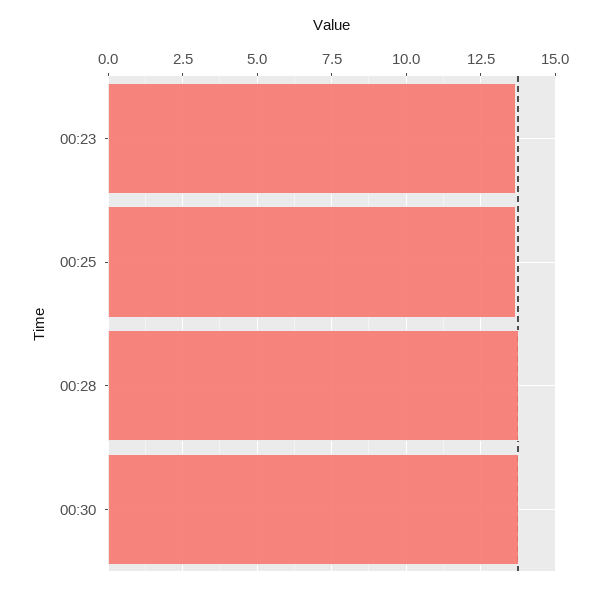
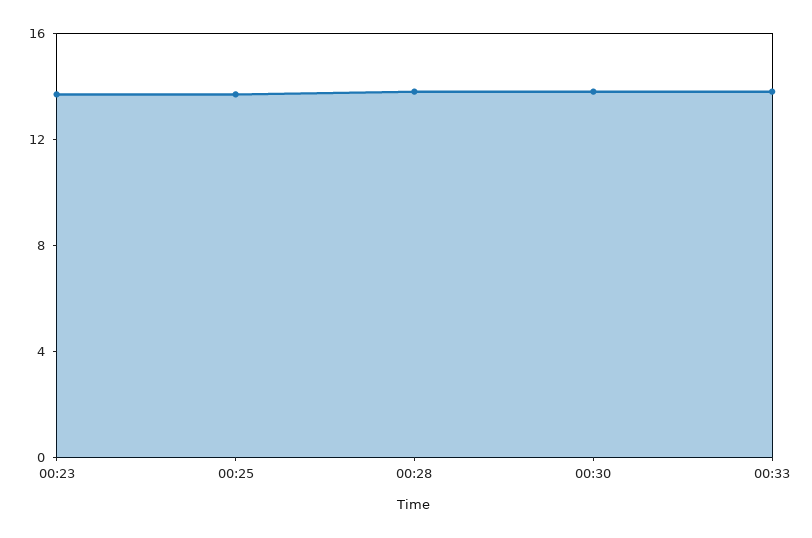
00:33: none -> 14

